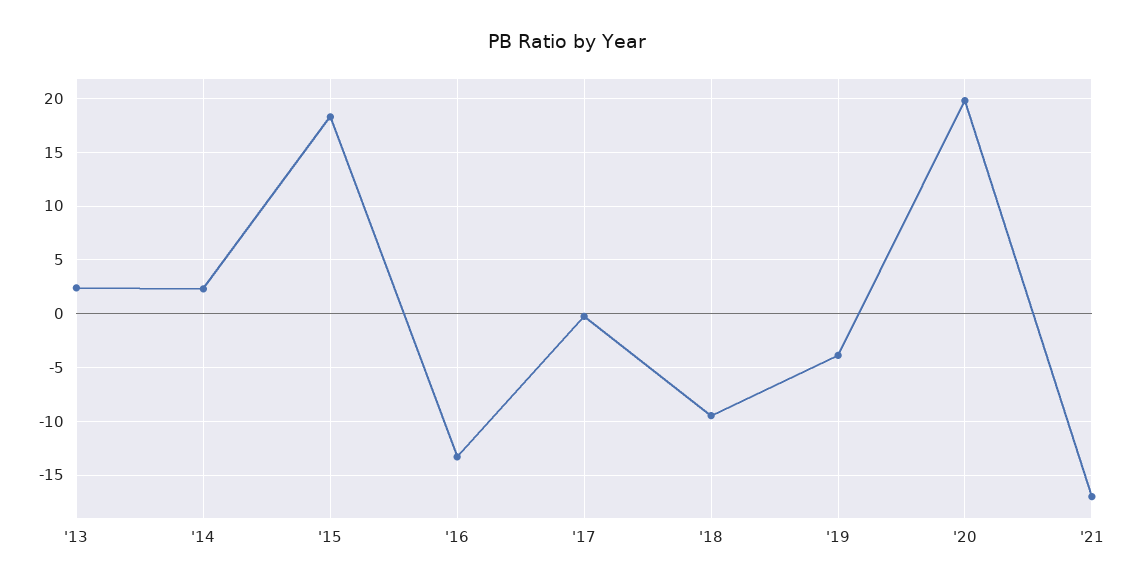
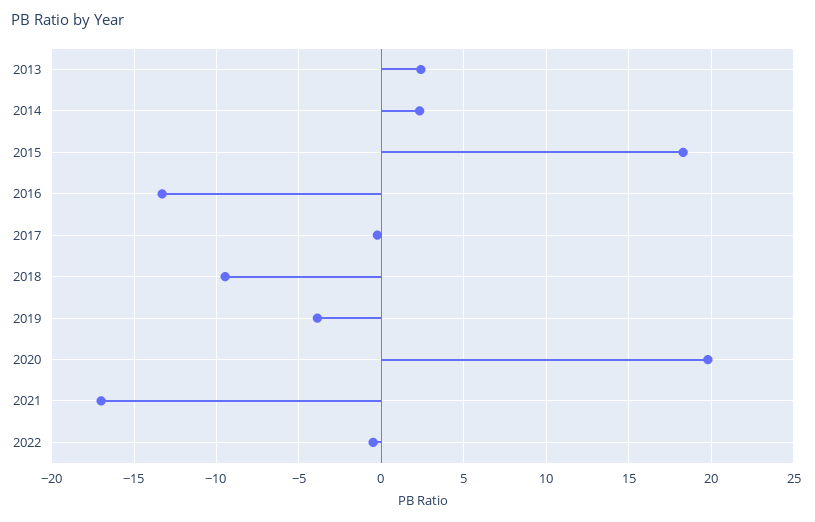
2022: none -> -0.5

